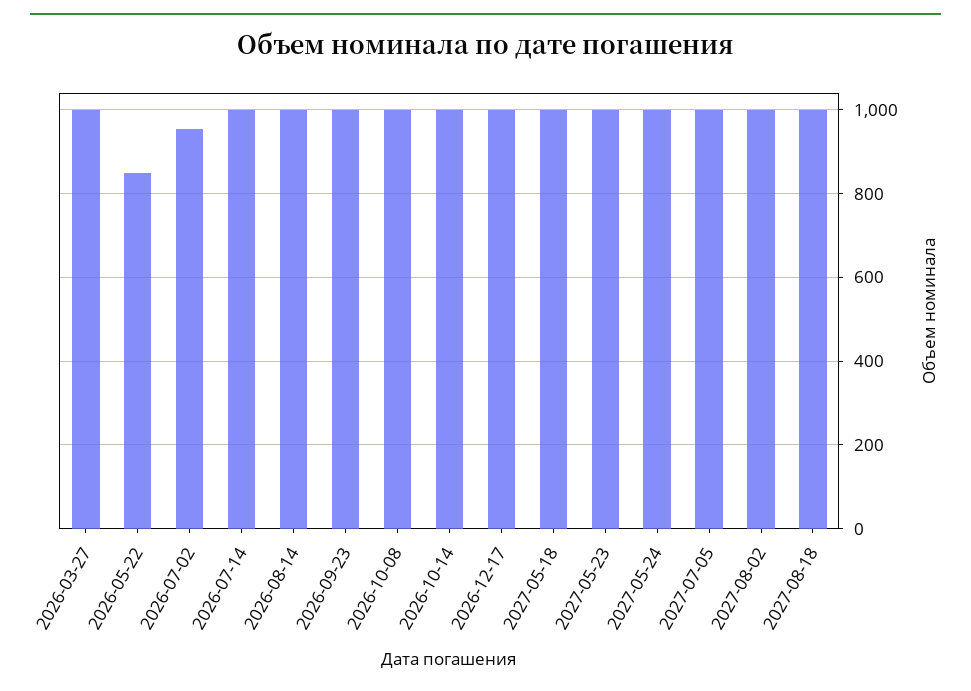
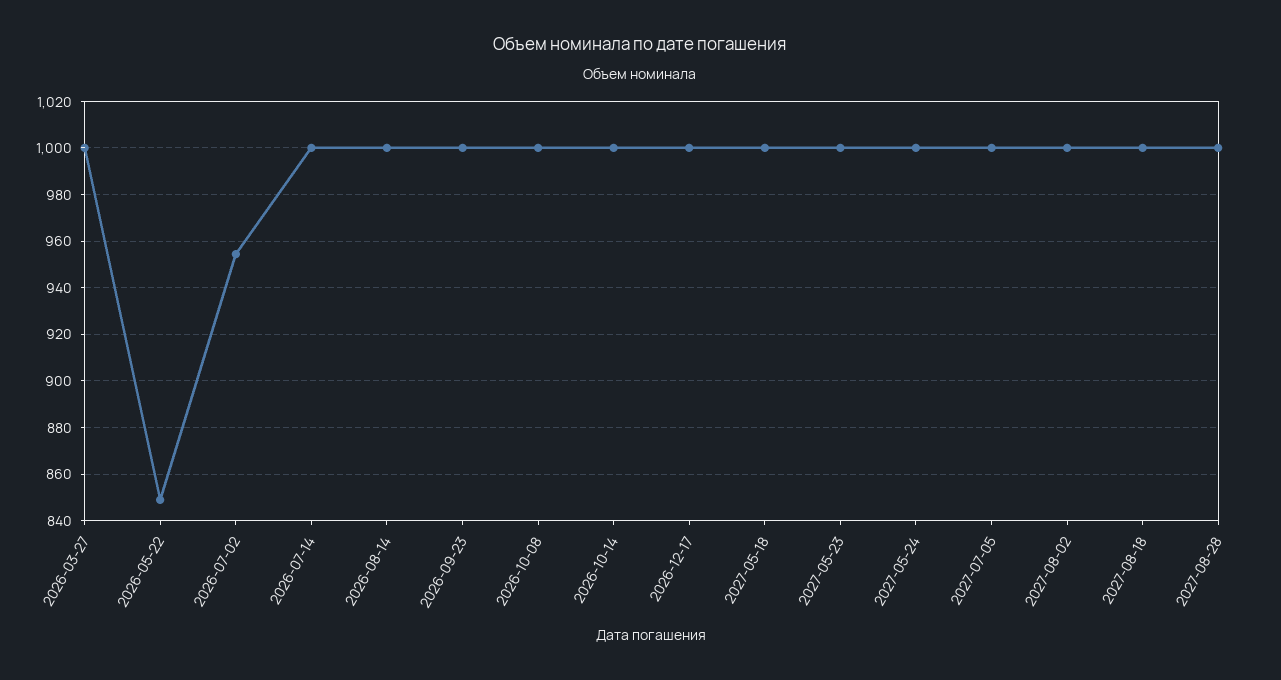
2027-08-28: none -> 1000

